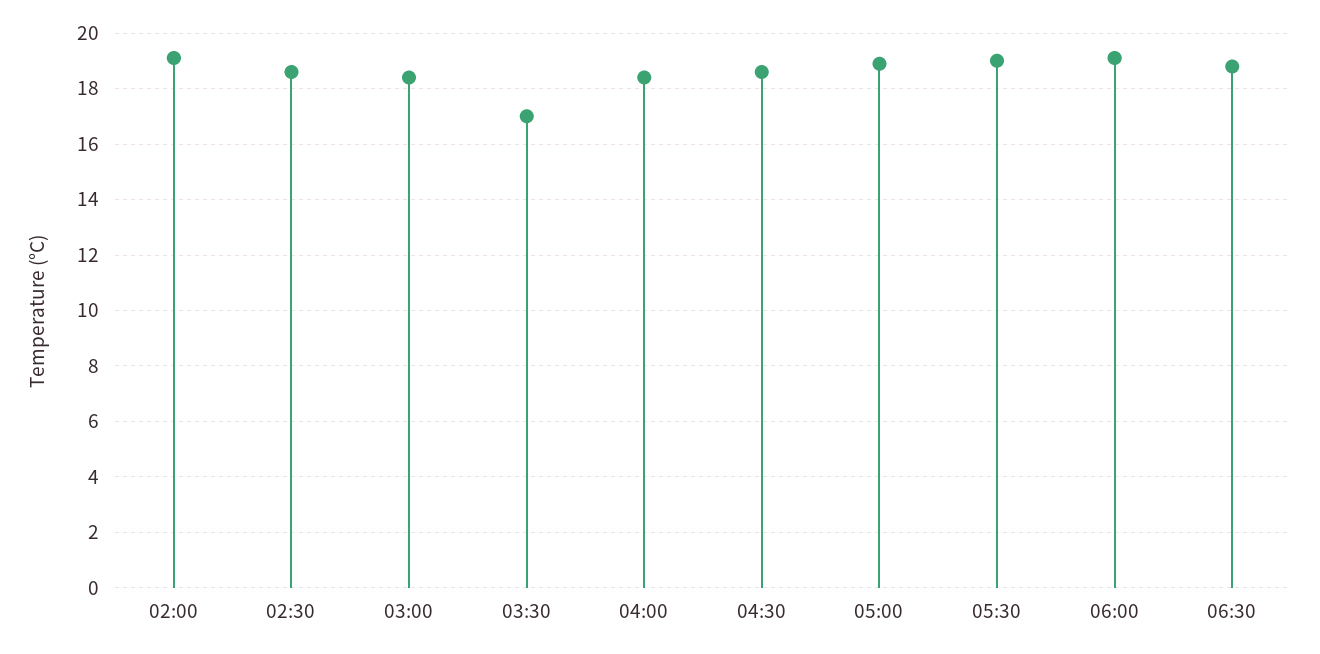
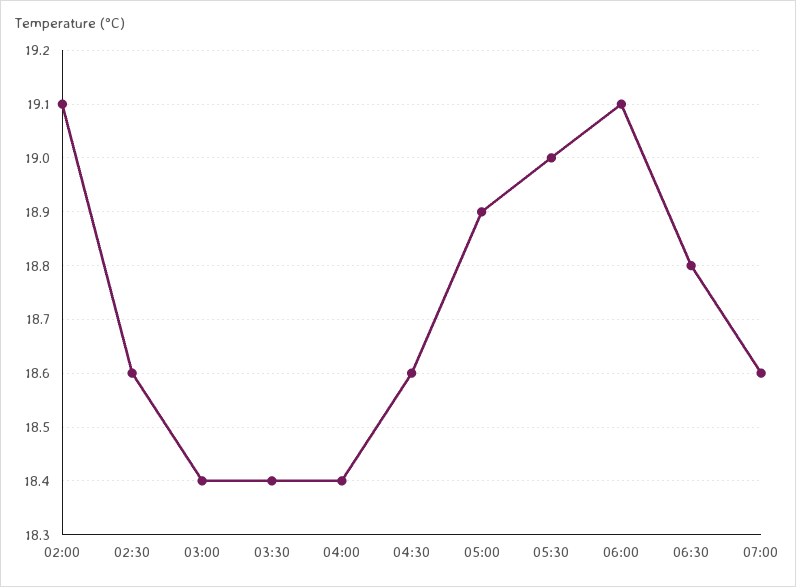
03:30: 17 -> 18.4
07:00: none -> 18.6

